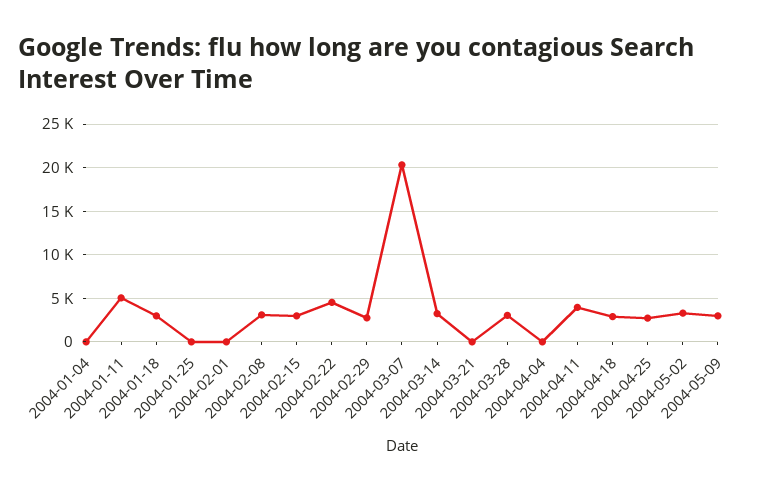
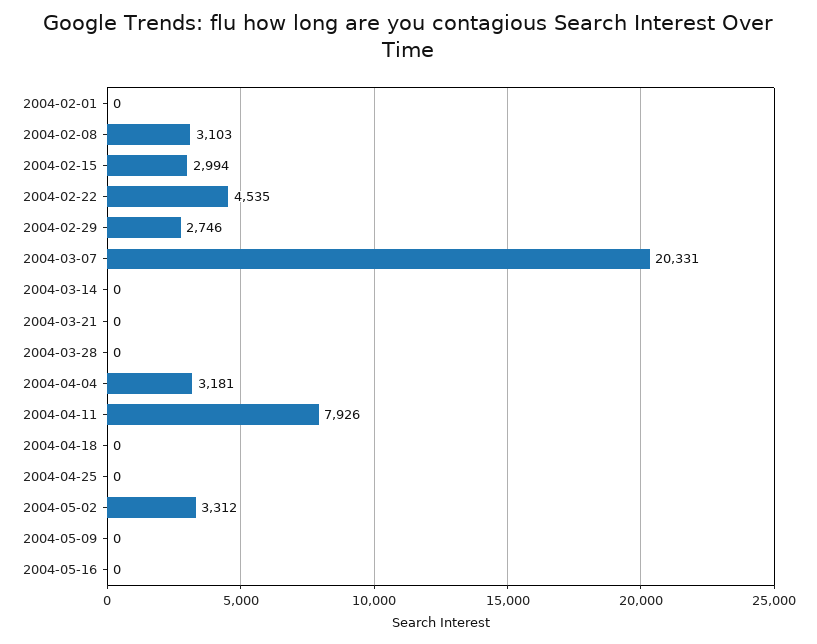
2004-01-04: 0 -> none
2004-01-11: 5000 -> none
2004-01-18: 3000 -> none
2004-01-25: 0 -> none
2004-03-14: 3000 -> 0
2004-03-28: 3000 -> 0
2004-04-04: 0 -> 3181
2004-04-11: 4000 -> 7926
2004-04-18: 3000 -> 0
2004-04-25: 3000 -> 0
2004-05-09: 3000 -> 0
2004-05-16: none -> 0

